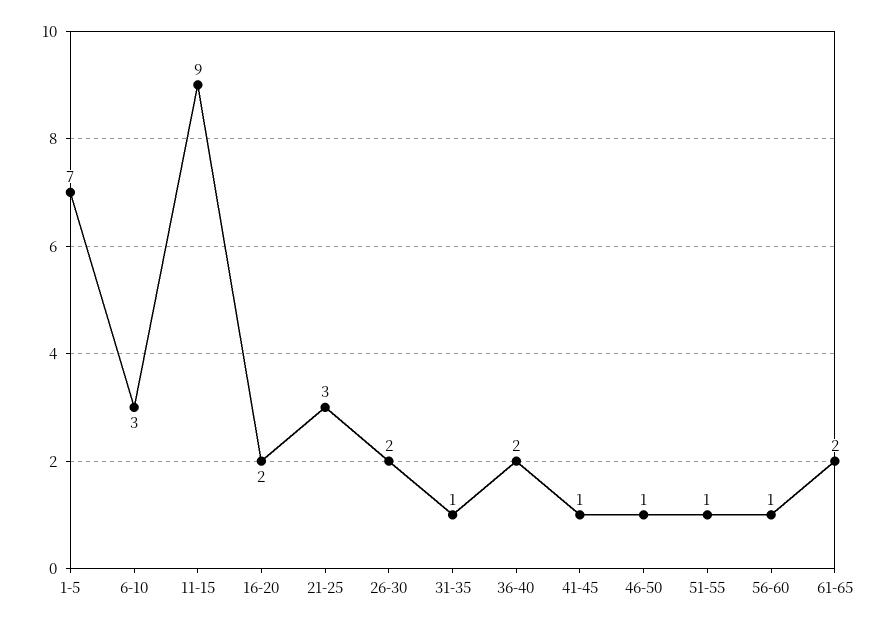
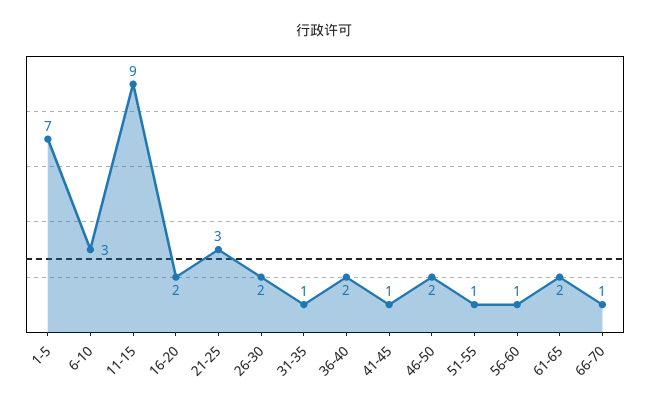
46-50: 1 -> 2
66-70: none -> 1

